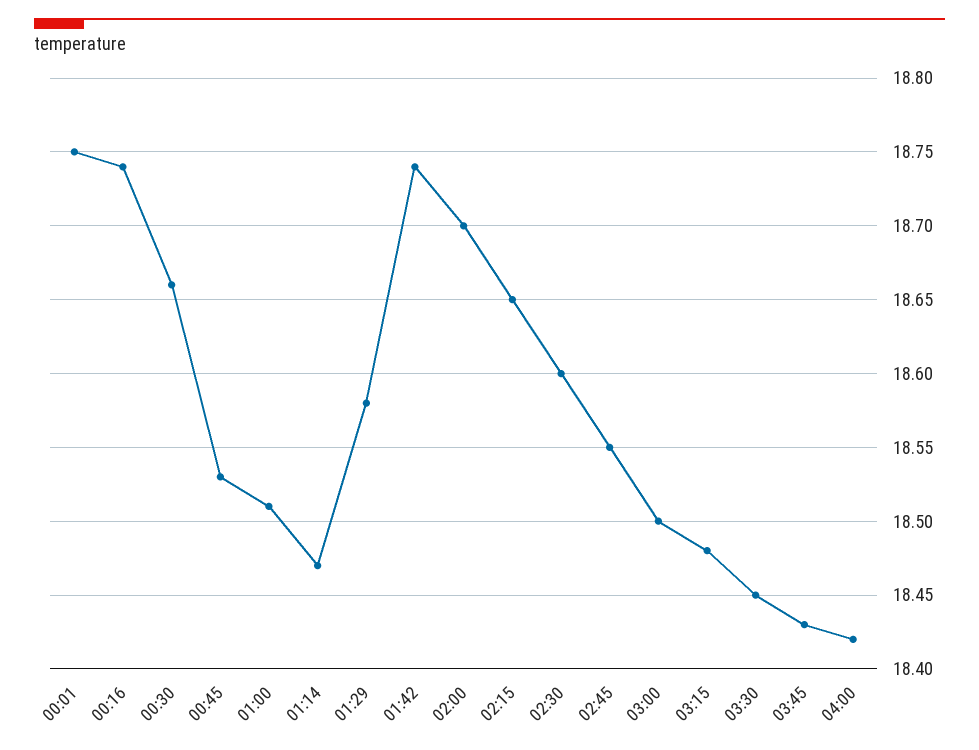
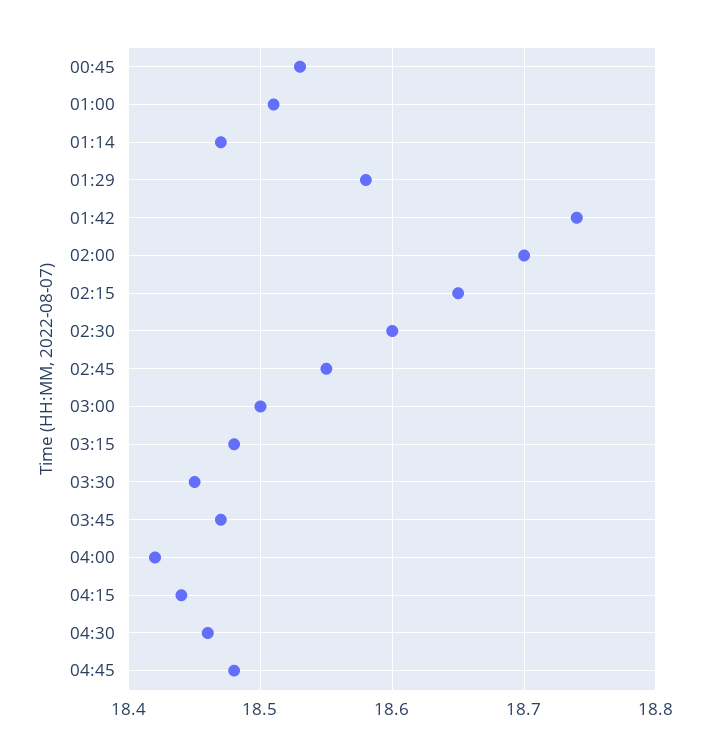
00:01: 18.75 -> none
00:16: 18.74 -> none
00:30: 18.66 -> none
03:45: 18.43 -> 18.47
04:15: none -> 18.44
04:30: none -> 18.46
04:45: none -> 18.48

